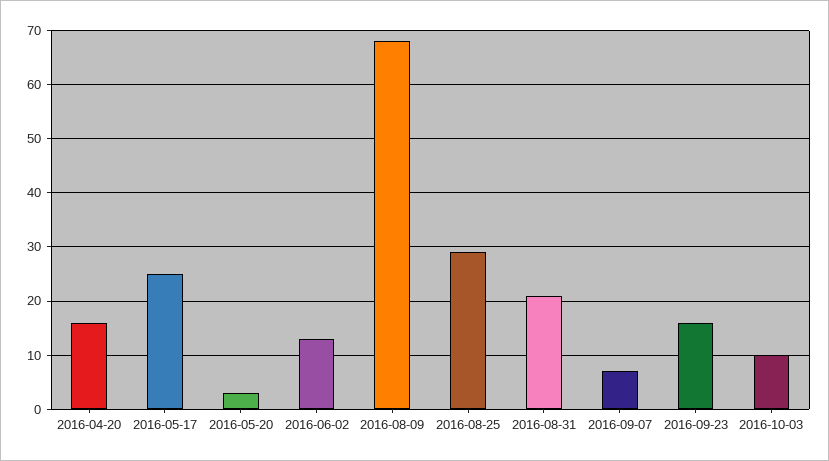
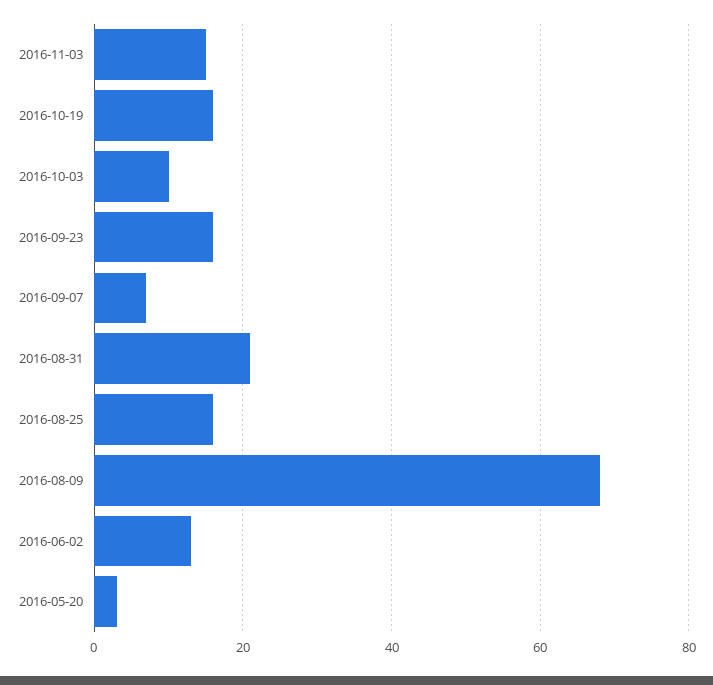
2016-04-20: 15 -> none
2016-05-17: 25 -> none
2016-08-25: 30 -> 15
2016-11-03: none -> 15
2016-10-19: none -> 15

